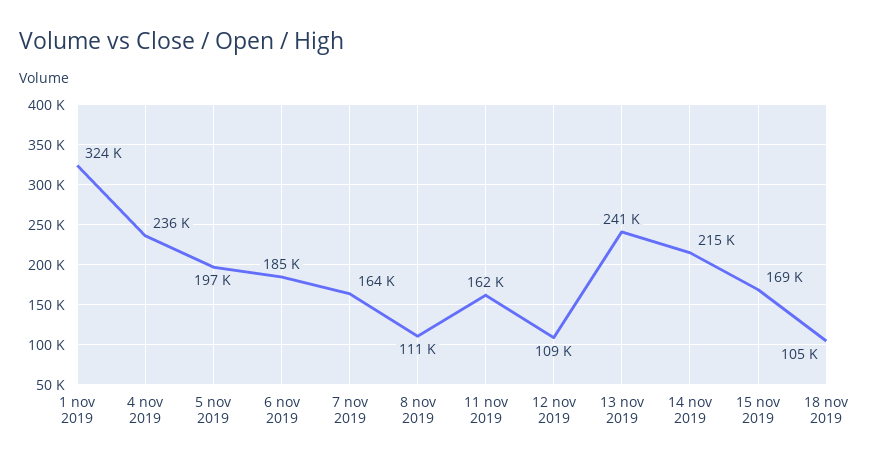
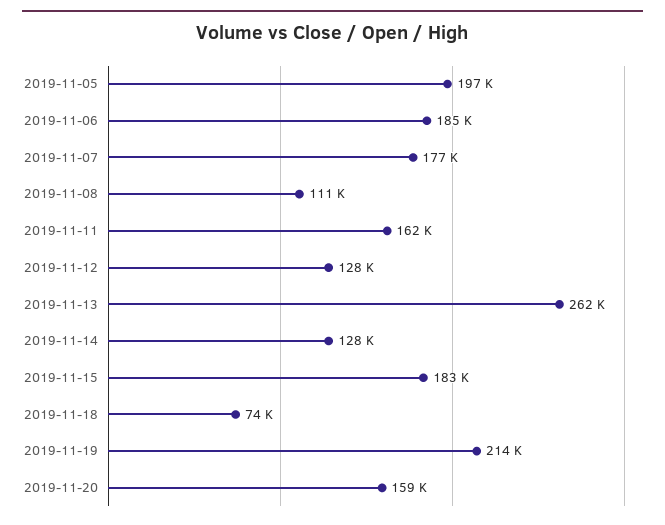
1 nov 2019: 324000 -> none
4 nov 2019: 236000 -> none
7 nov 2019: 164000 -> 177000
12 nov 2019: 109000 -> 128000
13 nov 2019: 241000 -> 262000
14 nov 2019: 215000 -> 128000
15 nov 2019: 169000 -> 183000
18 nov 2019: 105000 -> 74000
2019-11-19: none -> 214000
2019-11-20: none -> 159000

